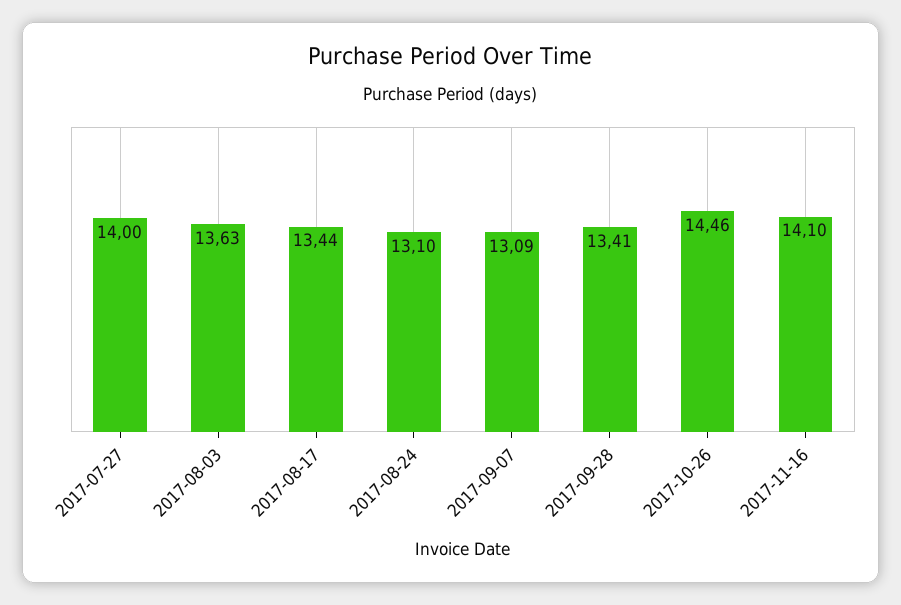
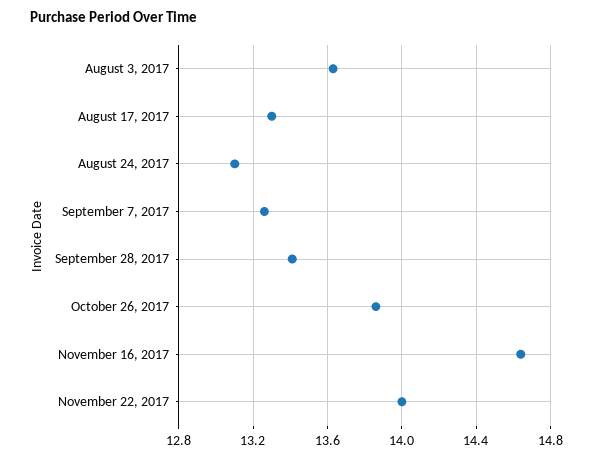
2017-07-27: 14 -> none
2017-08-17: 13.44 -> 13.3
2017-09-07: 13.09 -> 13.25
2017-10-26: 14.46 -> 13.85
2017-11-16: 14.1 -> 14.65
November 22, 2017: none -> 14

